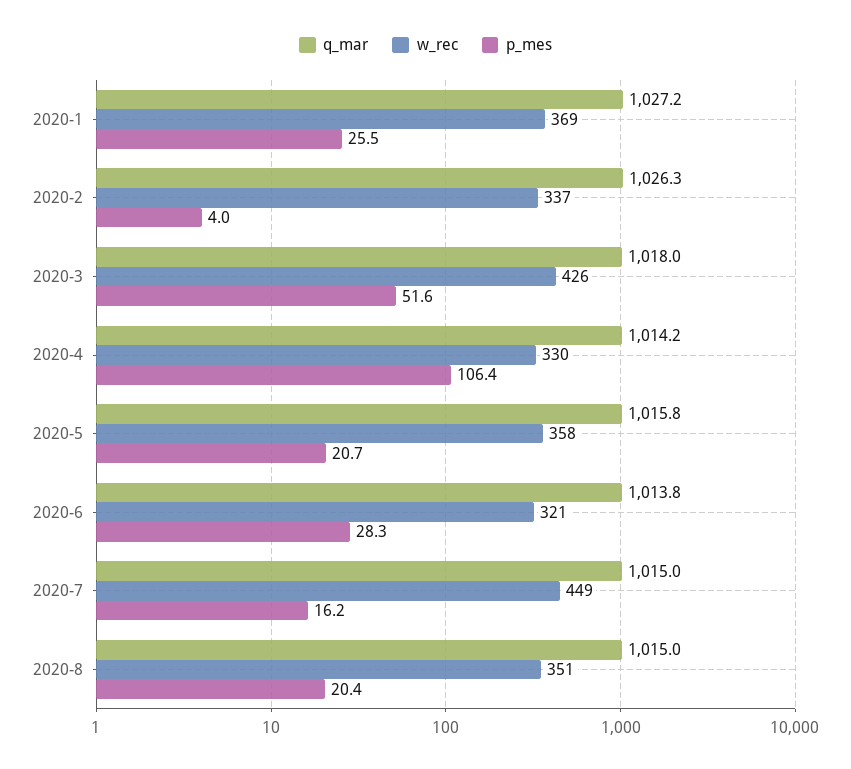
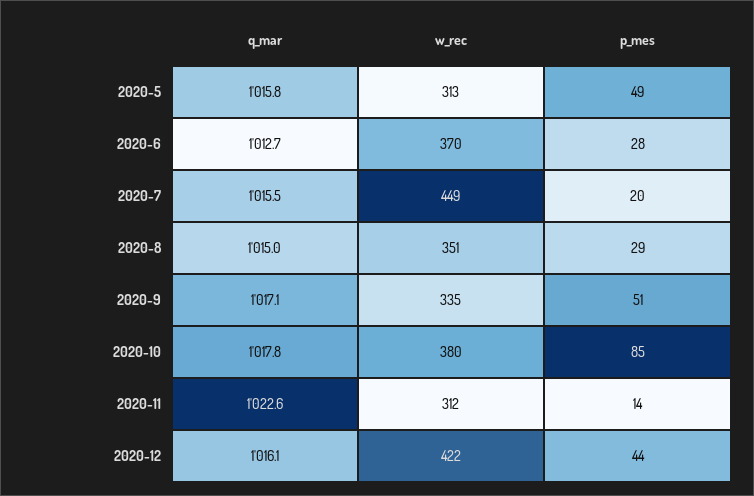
q_mar, 2020-1: 1027.2 -> none
w_rec, 2020-1: 369 -> none
p_mes, 2020-1: 25.5 -> none
q_mar, 2020-2: 1026.3 -> none
w_rec, 2020-2: 337 -> none
p_mes, 2020-2: 4 -> none
q_mar, 2020-3: 1018 -> none
w_rec, 2020-3: 426 -> none
p_mes, 2020-3: 51.6 -> none
q_mar, 2020-4: 1014.2 -> none
w_rec, 2020-4: 330 -> none
p_mes, 2020-4: 106.4 -> none
w_rec, 2020-5: 358 -> 313
p_mes, 2020-5: 20.7 -> 49
q_mar, 2020-6: 1013.8 -> 1012.7
w_rec, 2020-6: 321 -> 370
q_mar, 2020-7: 1015 -> 1015.5
p_mes, 2020-7: 16.2 -> 20
p_mes, 2020-8: 20.4 -> 29
q_mar, 2020-9: none -> 1017.1
w_rec, 2020-9: none -> 335
p_mes, 2020-9: none -> 51
q_mar, 2020-10: none -> 1017.8
w_rec, 2020-10: none -> 380
p_mes, 2020-10: none -> 85
q_mar, 2020-11: none -> 1022.6
w_rec, 2020-11: none -> 312
p_mes, 2020-11: none -> 14
q_mar, 2020-12: none -> 1016.1
w_rec, 2020-12: none -> 422
p_mes, 2020-12: none -> 44

